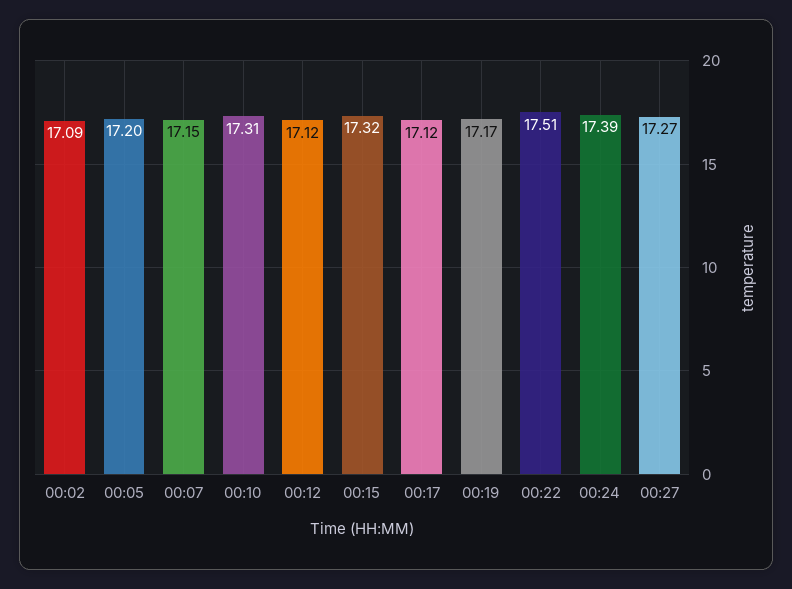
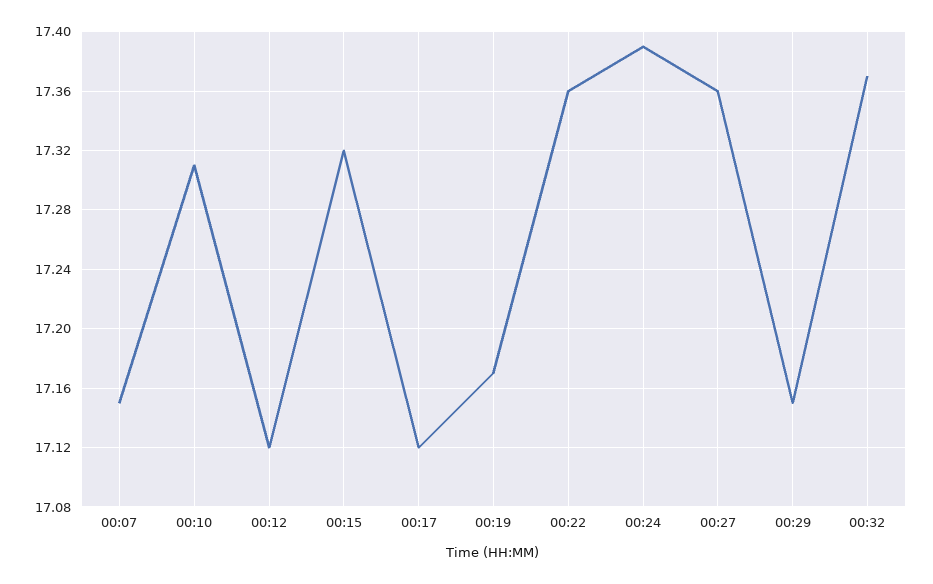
00:02: 17.09 -> none
00:05: 17.2 -> none
00:22: 17.51 -> 17.36
00:27: 17.27 -> 17.36
00:29: none -> 17.15
00:32: none -> 17.37

